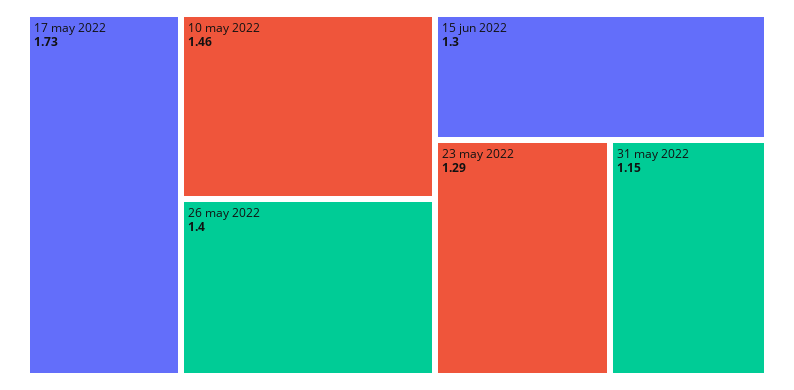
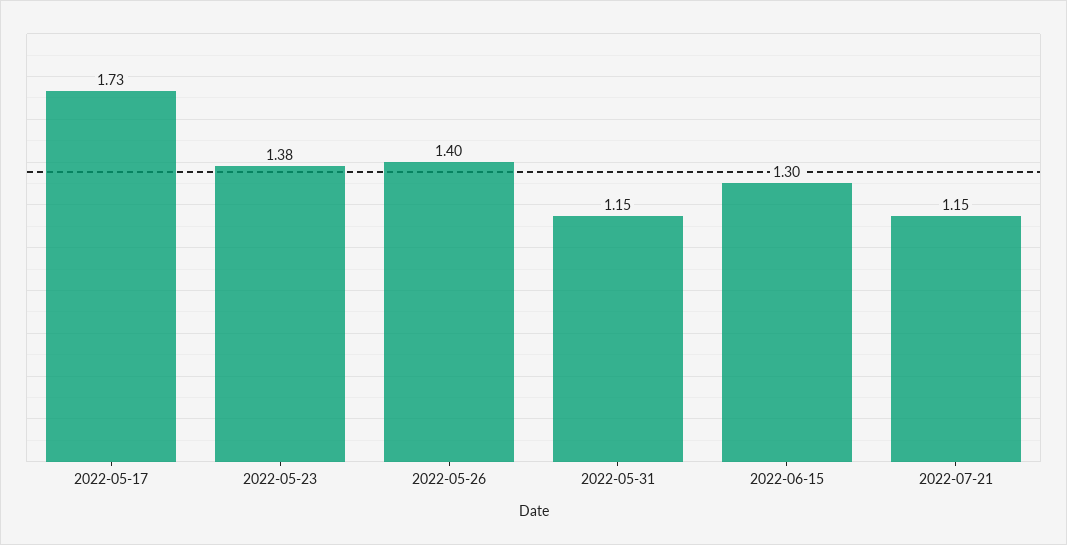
10 may 2022: 1.46 -> none
23 may 2022: 1.29 -> 1.38
2022-07-21: none -> 1.15

